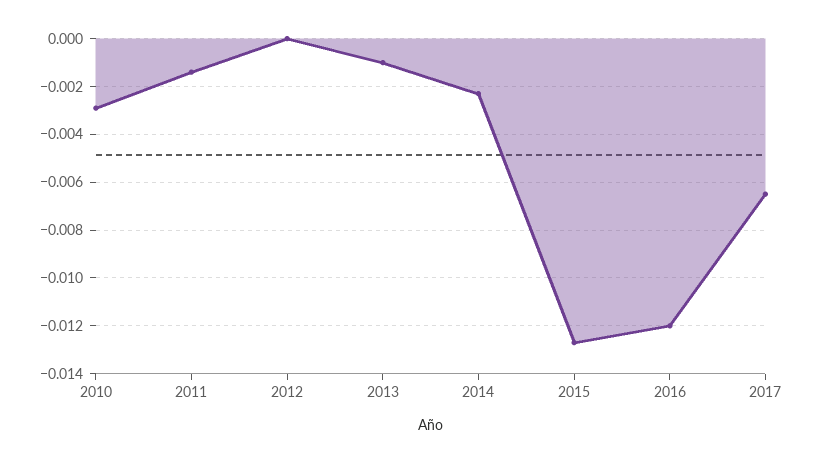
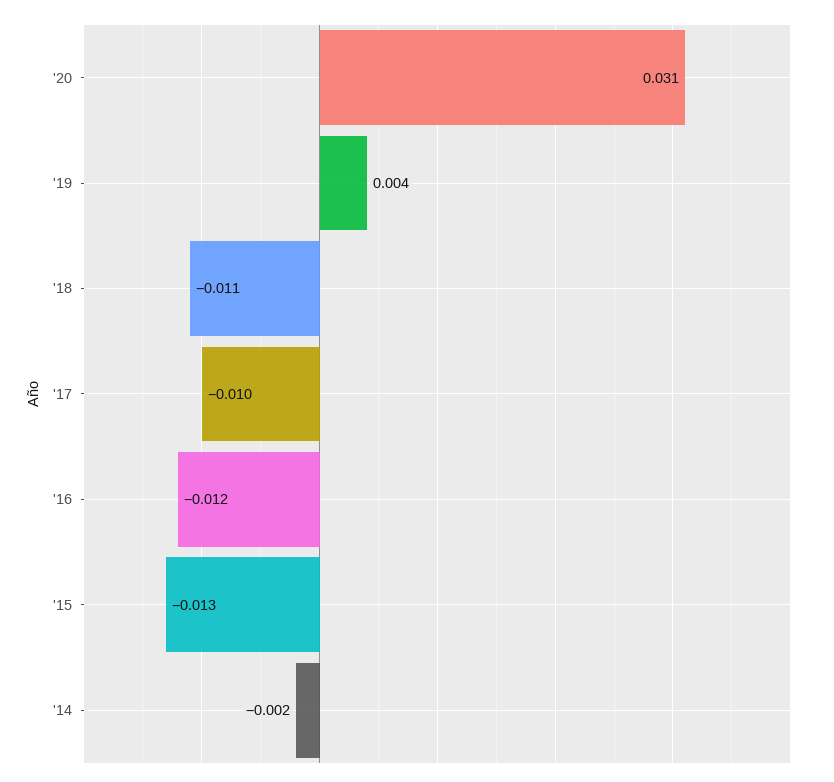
2010: -0.003 -> none
2011: -0.0015 -> none
2012: 0 -> none
2013: -0.001 -> none
2017: -0.0065 -> -0.01
'20: none -> 0.031
'19: none -> 0.004
'18: none -> -0.011

